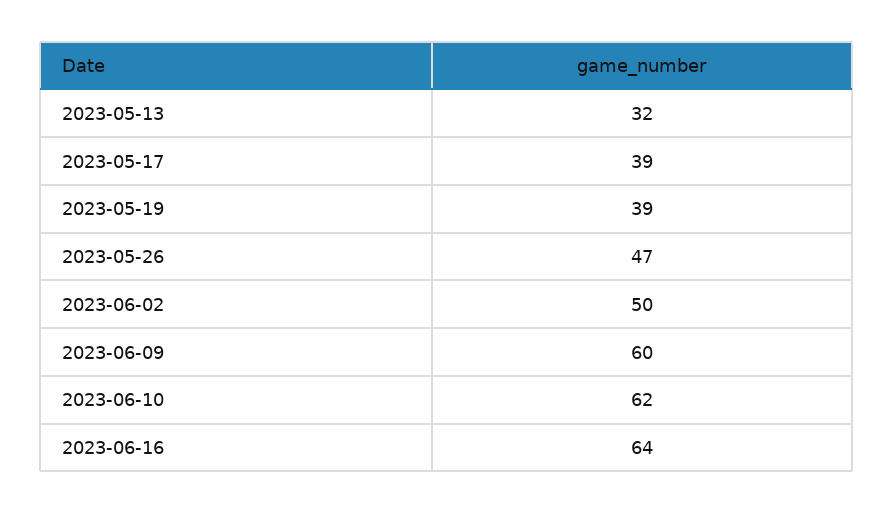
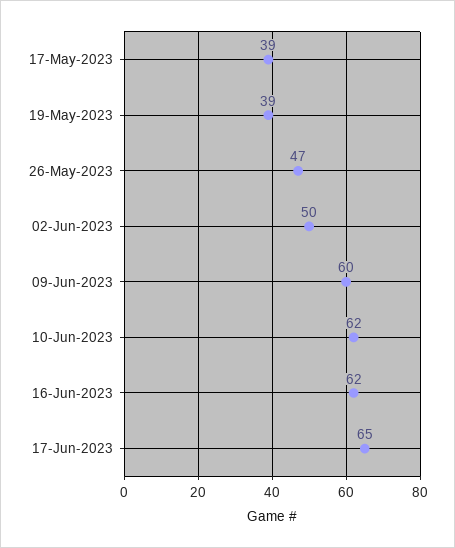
2023-05-13: 32 -> none
2023-06-16: 64 -> 62
17-Jun-2023: none -> 65

